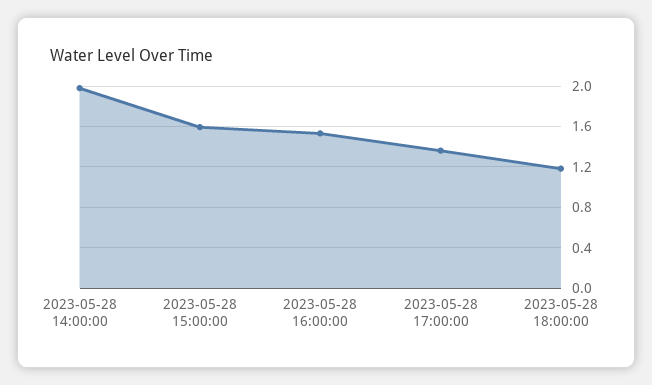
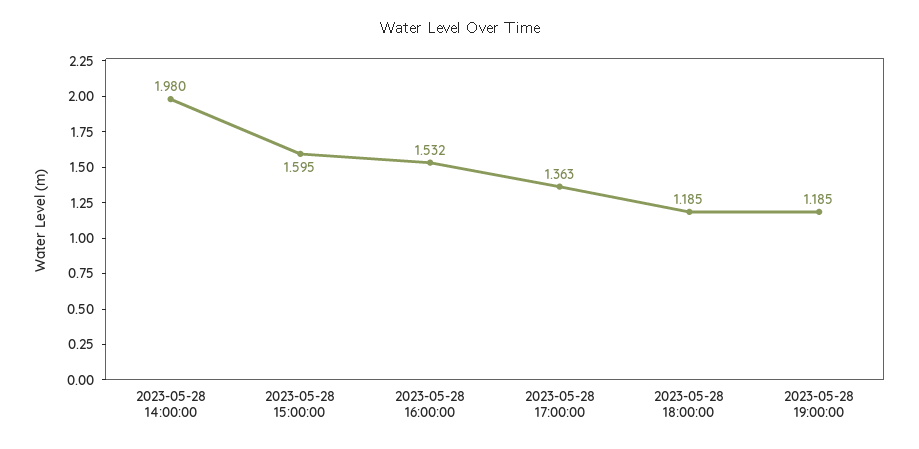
2023-05-28 19:00:00: none -> 1.185

